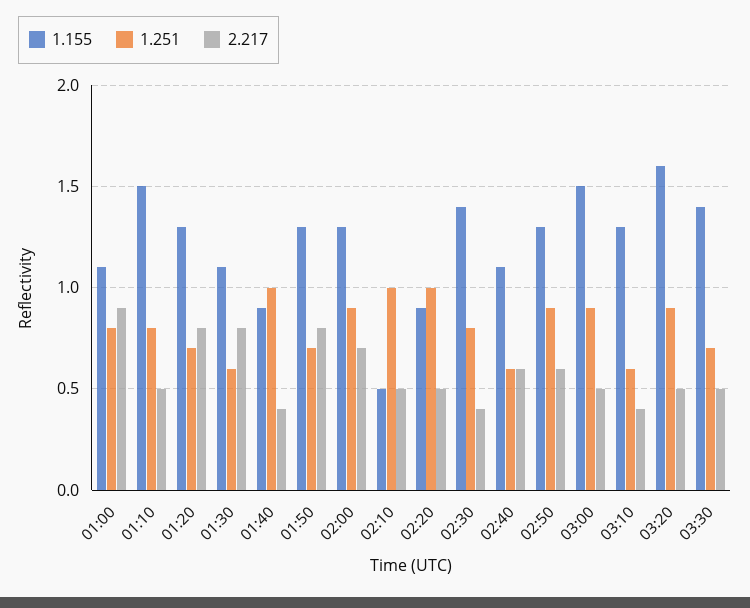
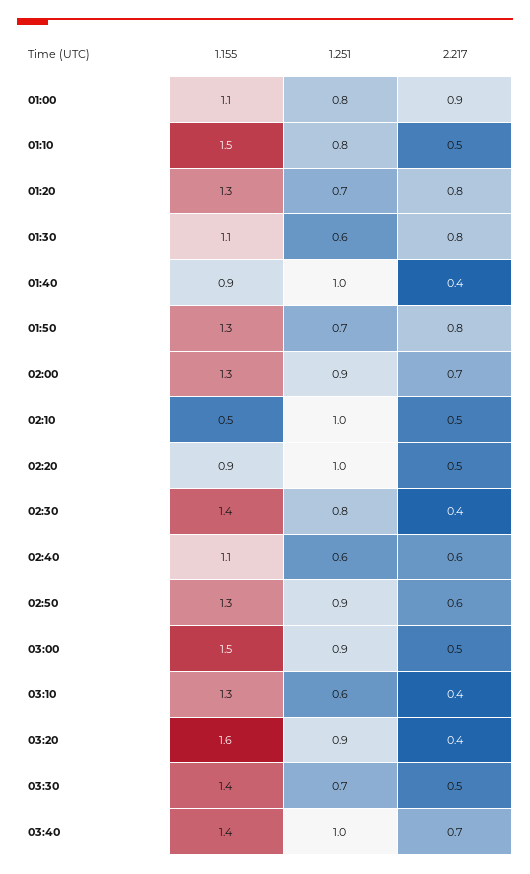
2.217, 03:20: 0.5 -> 0.4
1.155, 03:40: none -> 1.4
1.251, 03:40: none -> 1
2.217, 03:40: none -> 0.7

